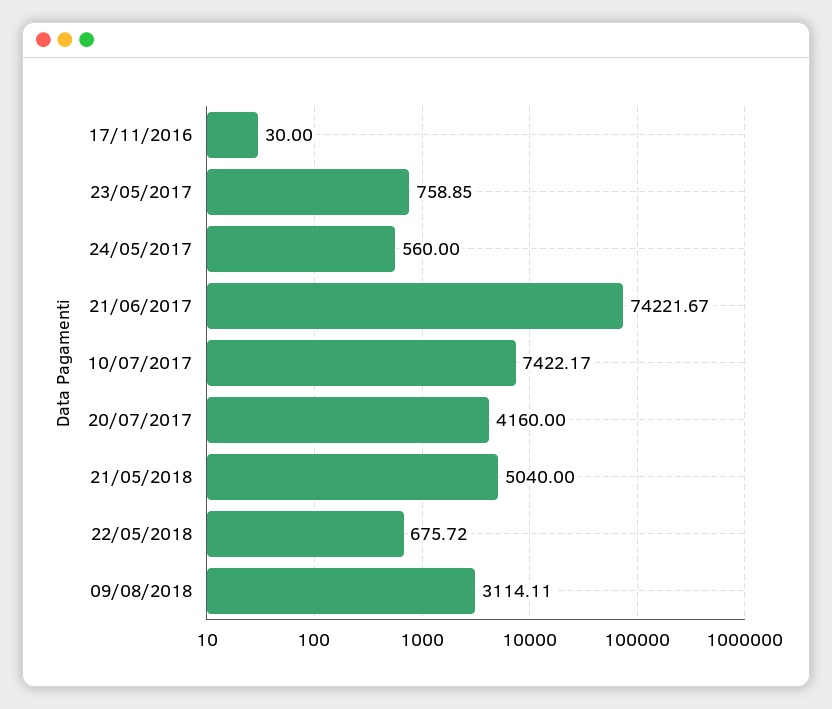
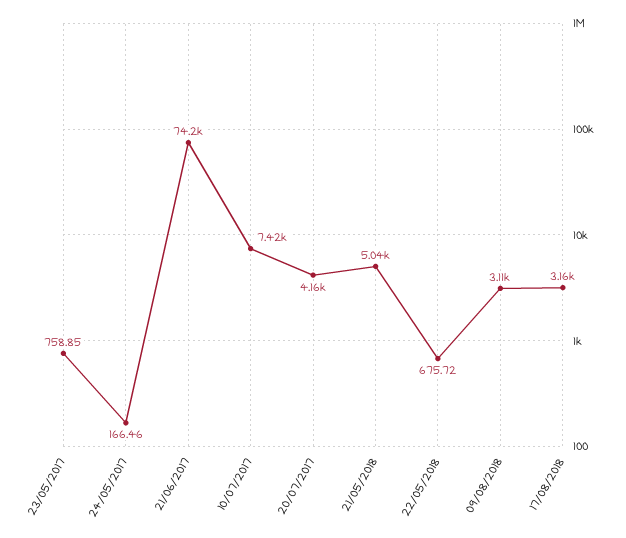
17/11/2016: 30 -> none
24/05/2017: 560 -> 166.46
17/08/2018: none -> 3160

